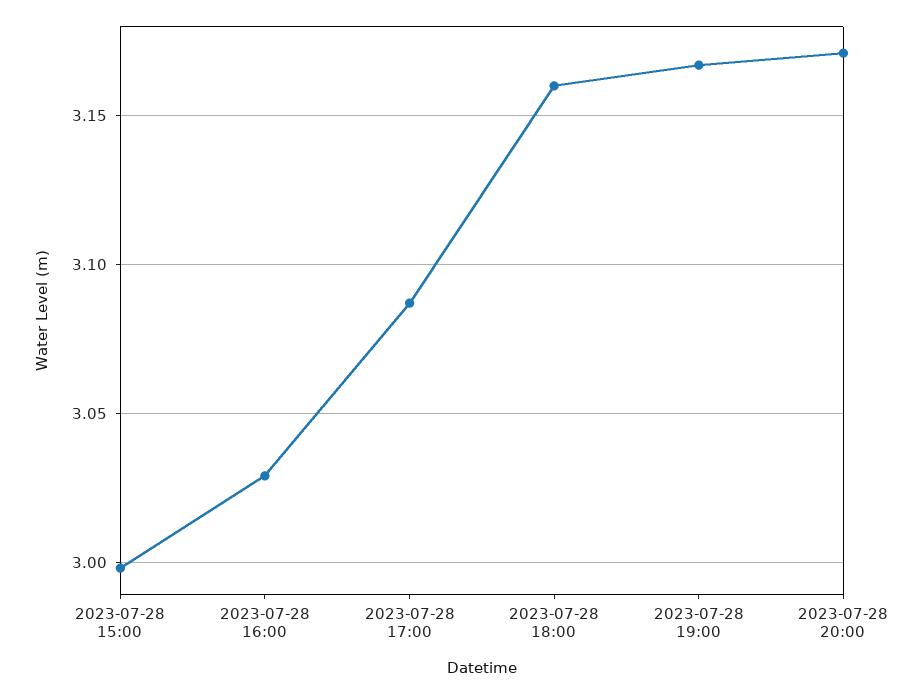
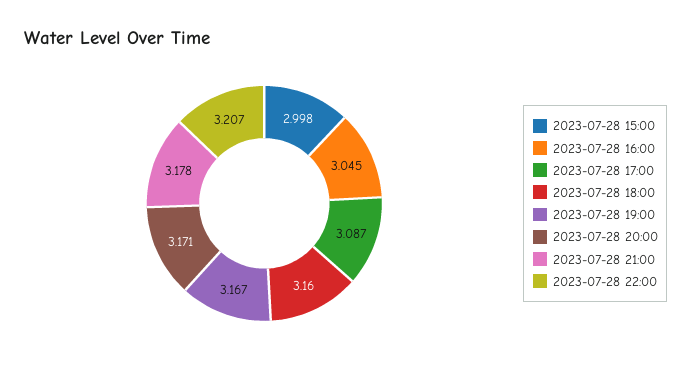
2023-07-28 16:00: 3.03 -> 3.045
2023-07-28 21:00: none -> 3.178
2023-07-28 22:00: none -> 3.207

